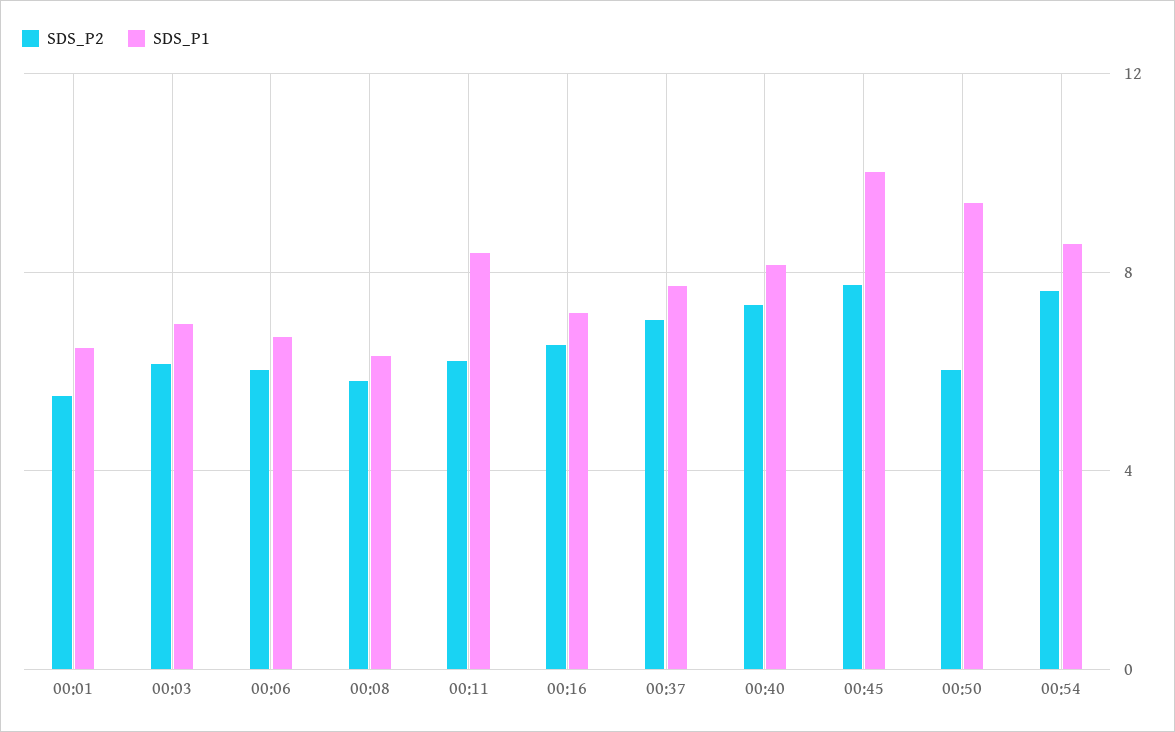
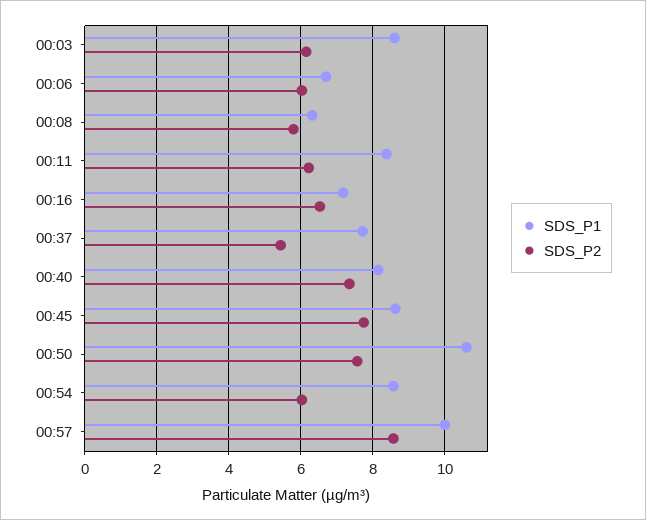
SDS_P2, 00:01: 5.5 -> none
SDS_P1, 00:01: 6.5 -> none
SDS_P1, 00:03: 7 -> 8.6
SDS_P2, 00:37: 7 -> 5.4
SDS_P1, 00:45: 10 -> 8.6
SDS_P2, 00:50: 6 -> 7.6
SDS_P1, 00:50: 9.5 -> 10.6
SDS_P2, 00:54: 7.5 -> 6
SDS_P1, 00:57: none -> 10
SDS_P2, 00:57: none -> 8.6

